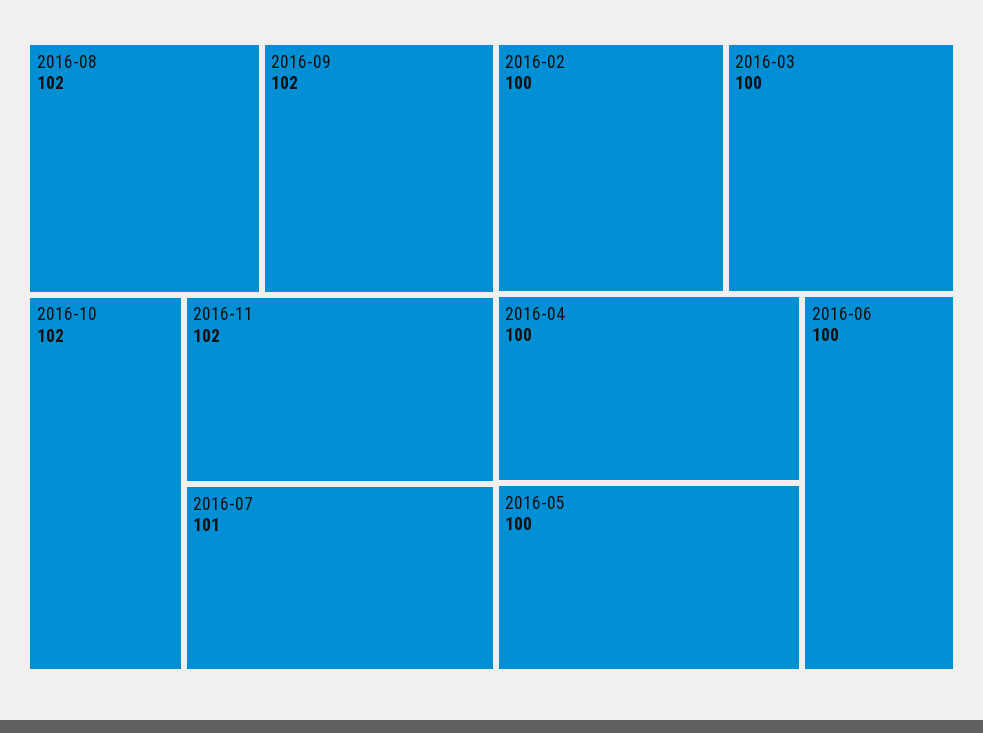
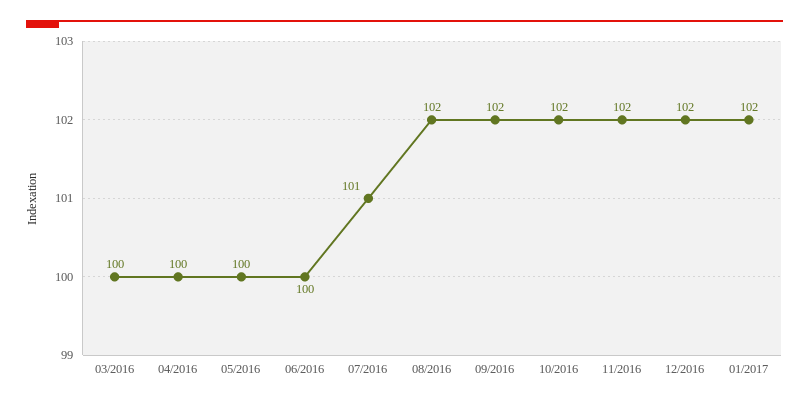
2016-02: 100 -> none
12/2016: none -> 102
01/2017: none -> 102

